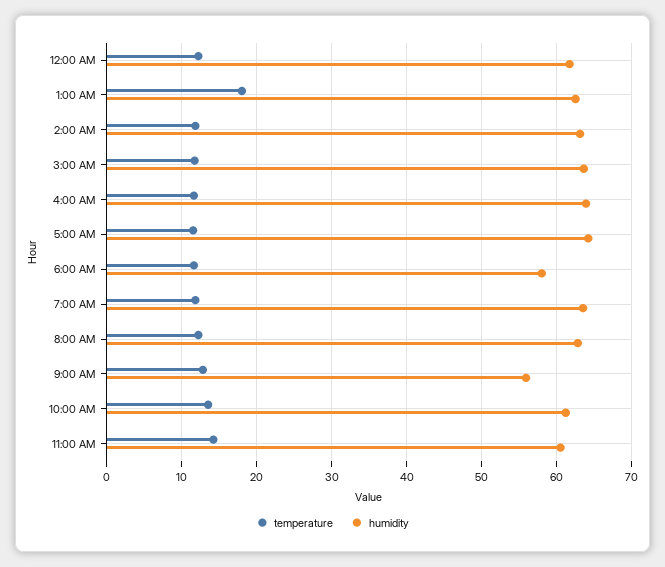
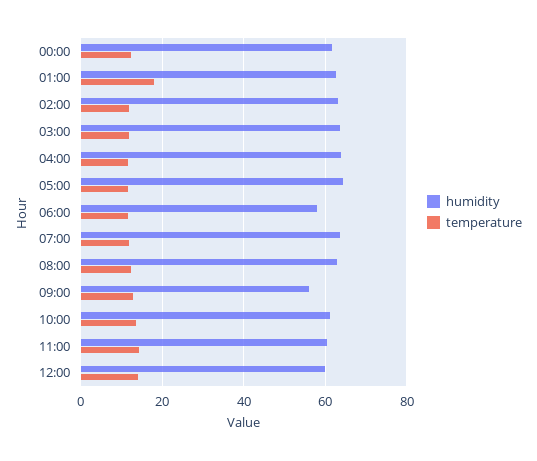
humidity, 12:00: none -> 60
temperature, 12:00: none -> 14

